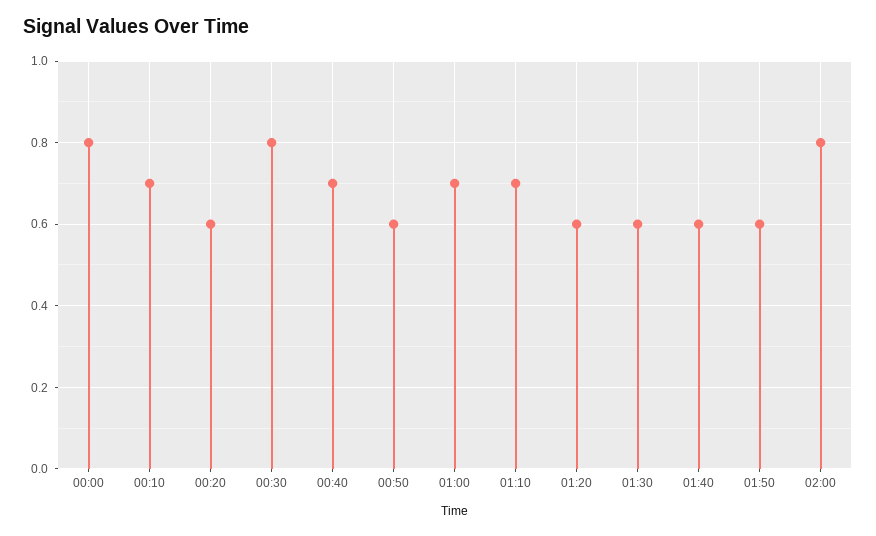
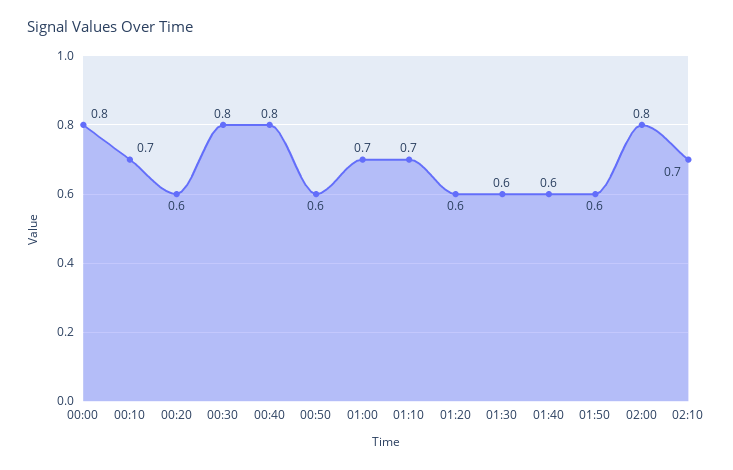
00:40: 0.7 -> 0.8
02:10: none -> 0.7

